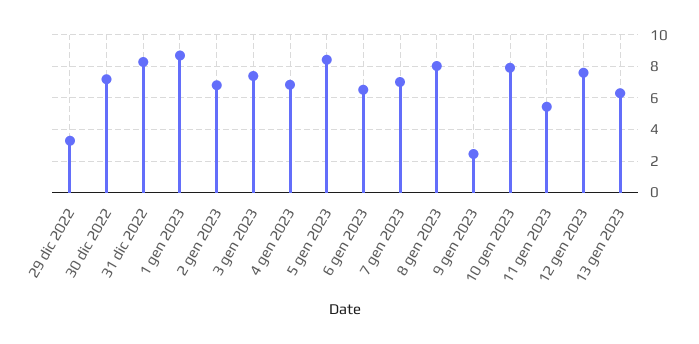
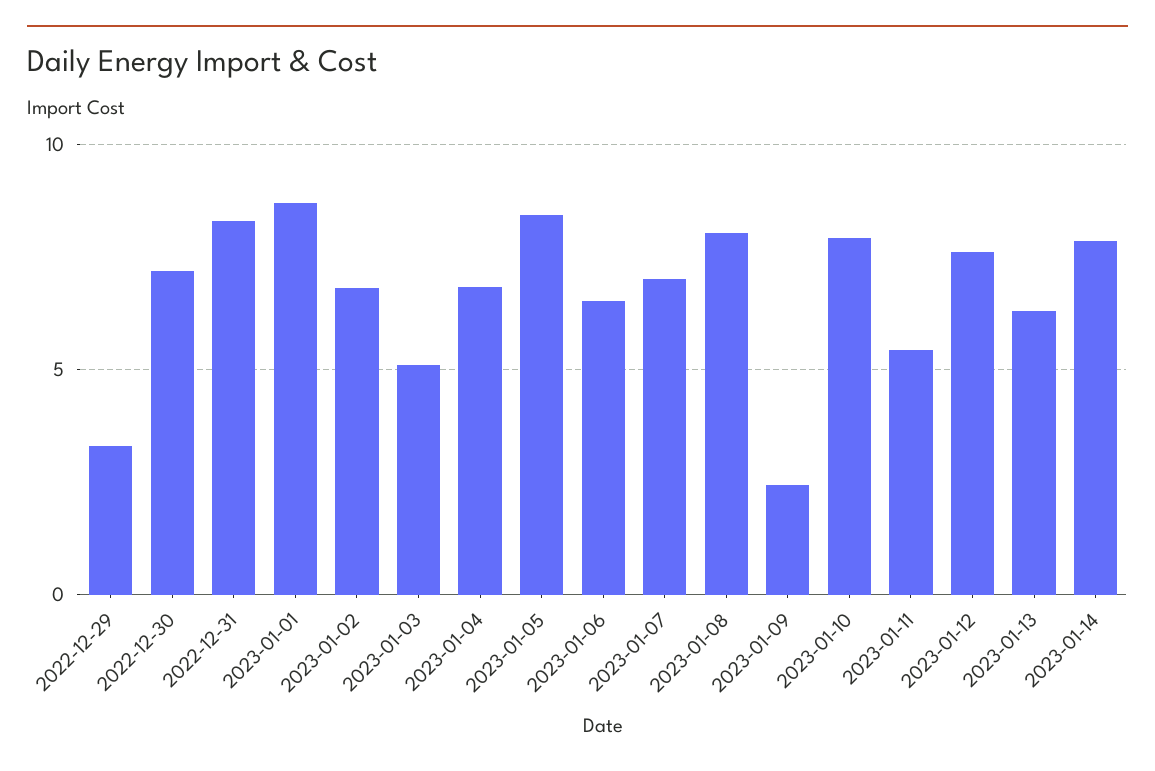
3 gen 2023: 7.5 -> 5
2023-01-14: none -> 8

